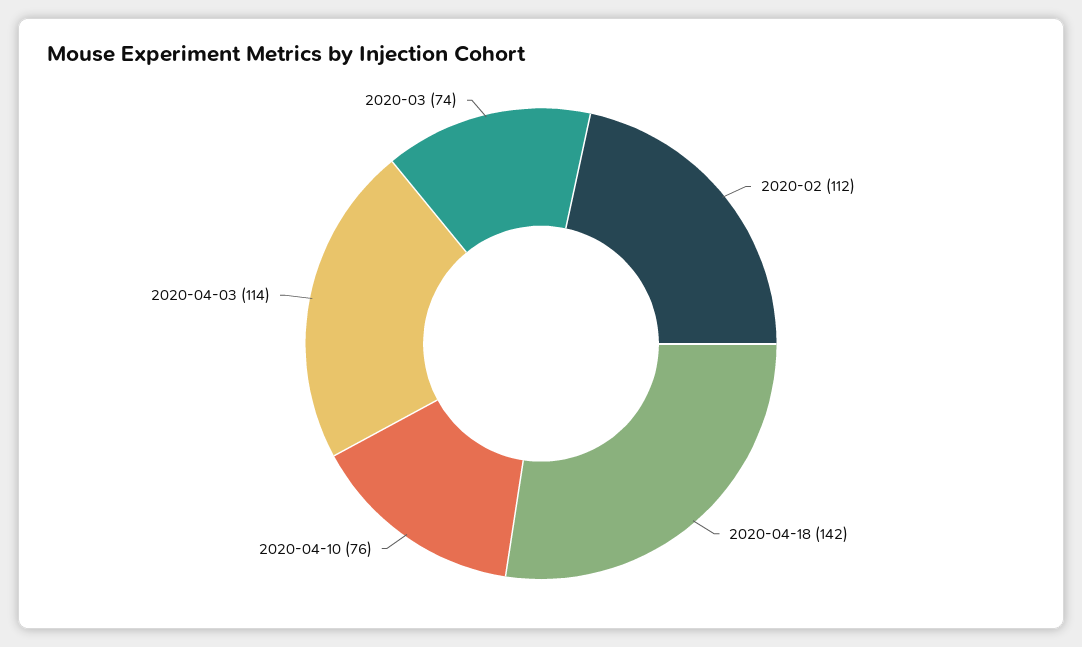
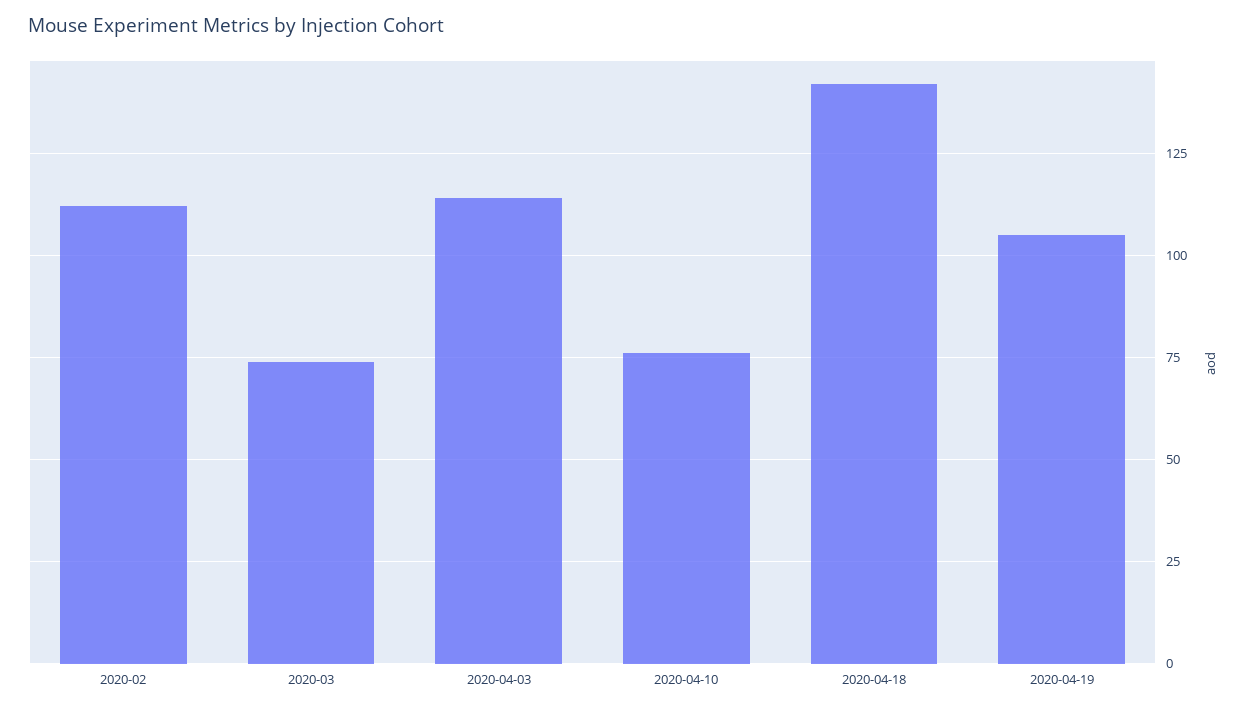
2020-04-19: none -> 105

